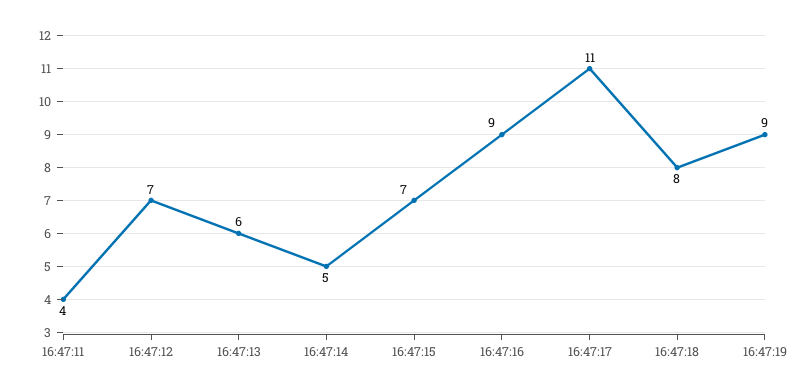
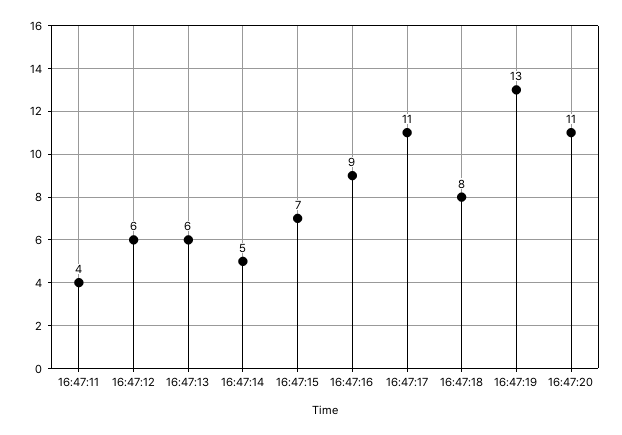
16:47:12: 7 -> 6
16:47:19: 9 -> 13
16:47:20: none -> 11

